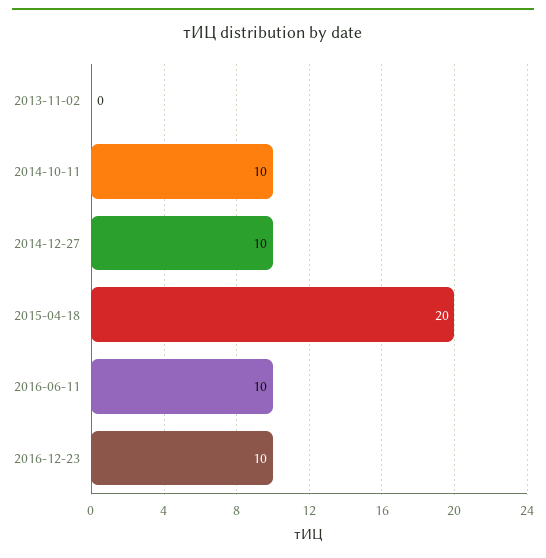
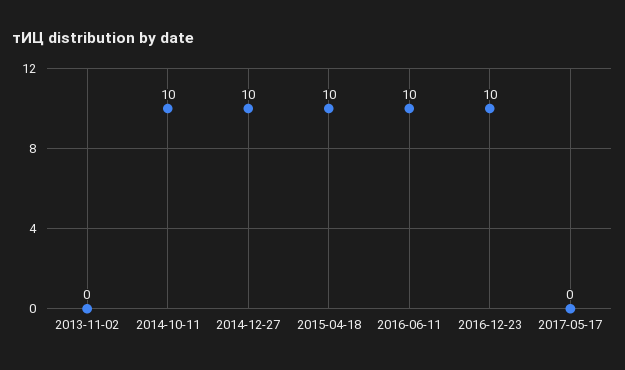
2015-04-18: 20 -> 10
2017-05-17: none -> 0

